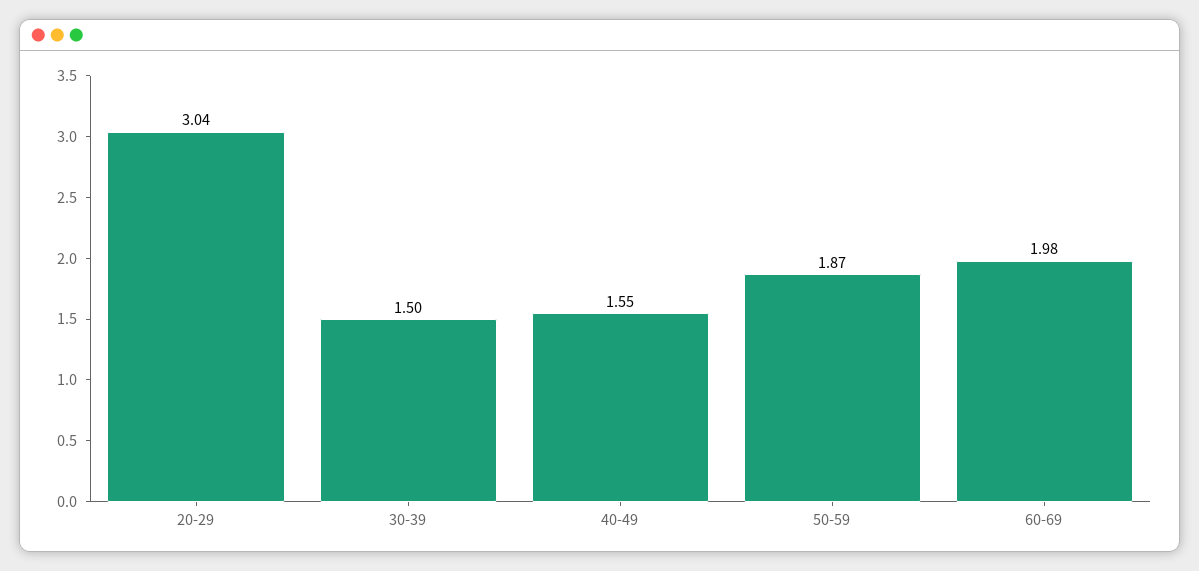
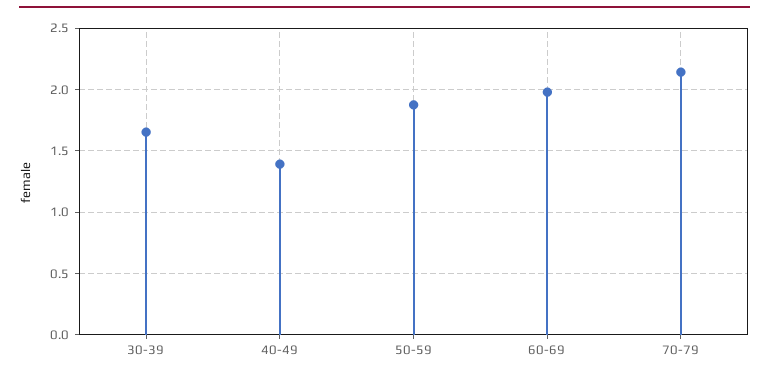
20-29: 3.04 -> none
30-39: 1.5 -> 1.65
40-49: 1.55 -> 1.4
70-79: none -> 2.15

